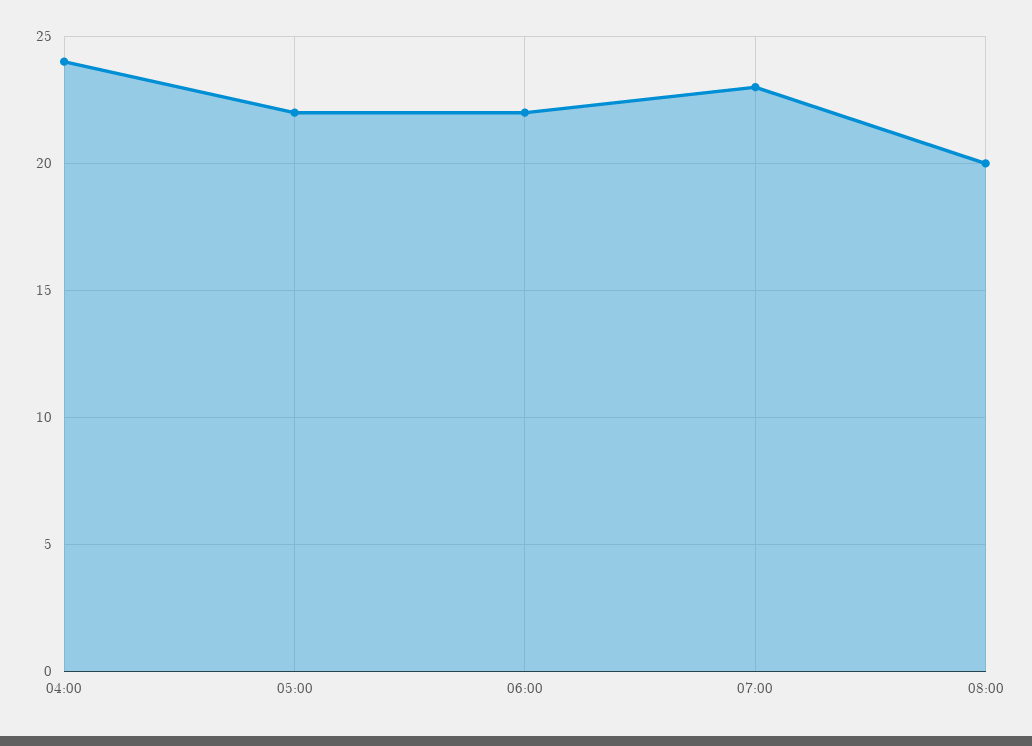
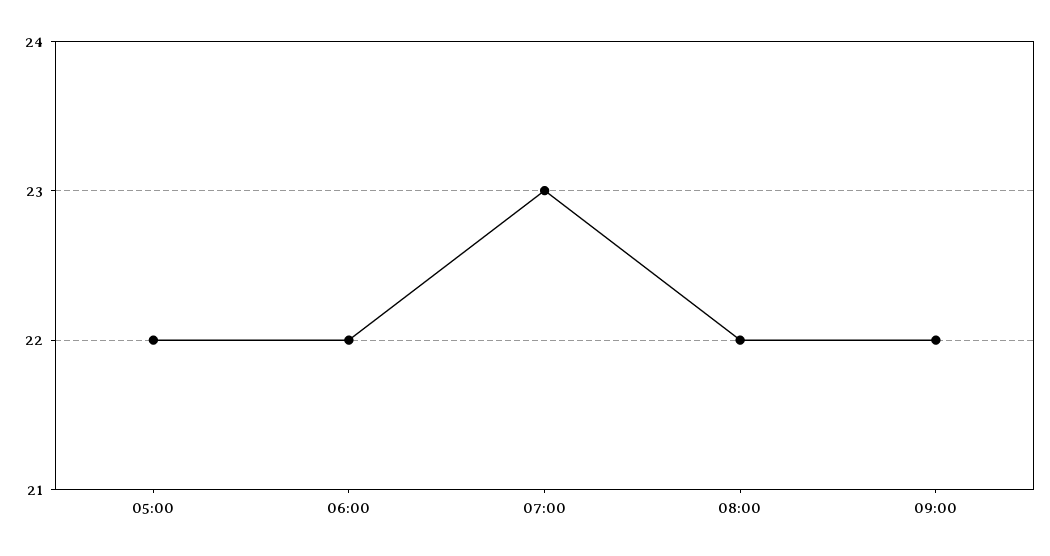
04:00: 24 -> none
08:00: 20 -> 22
09:00: none -> 22

